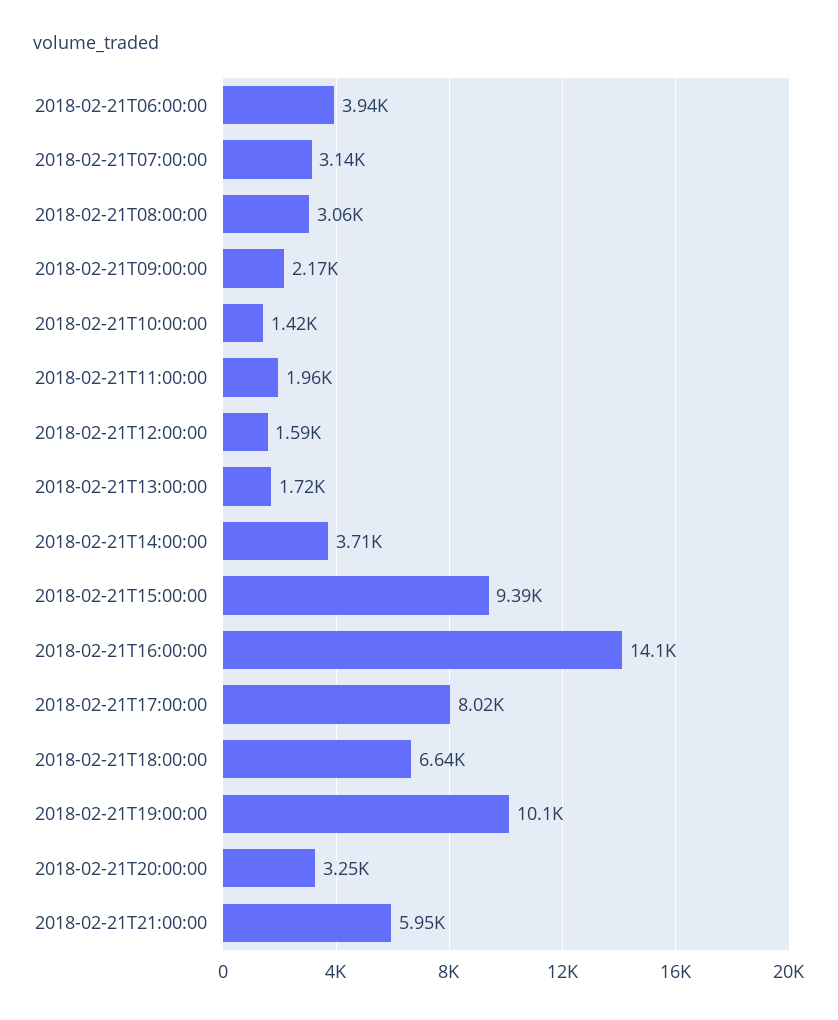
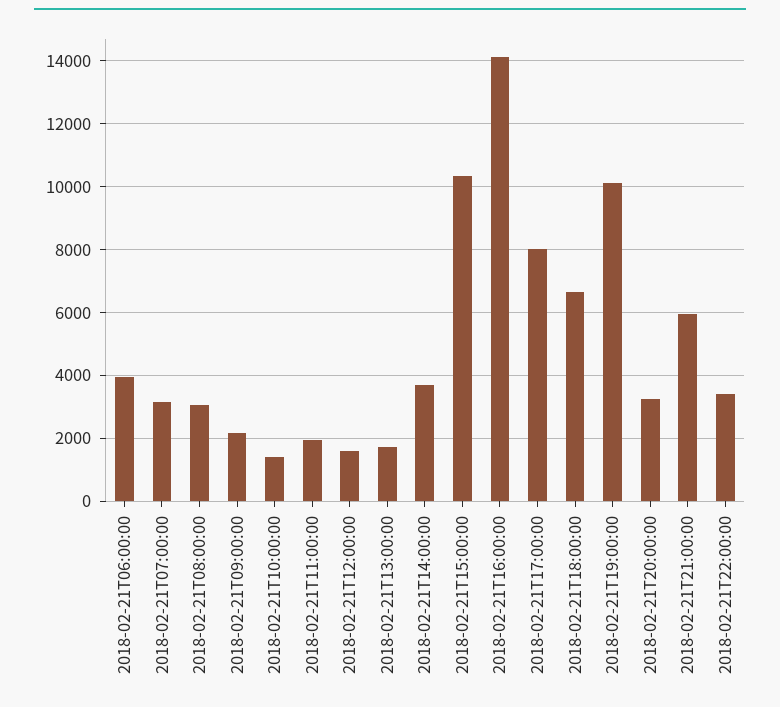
2018-02-21T15:00:00: 9390 -> 10400
2018-02-21T22:00:00: none -> 3400

